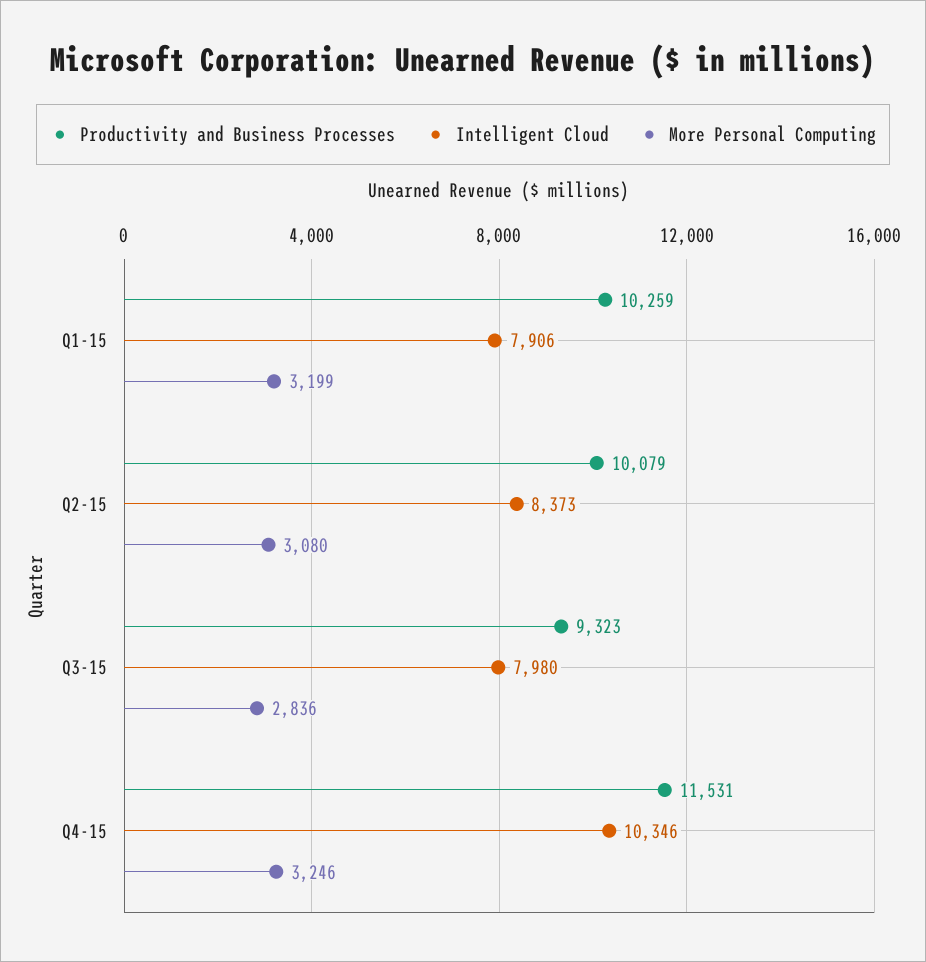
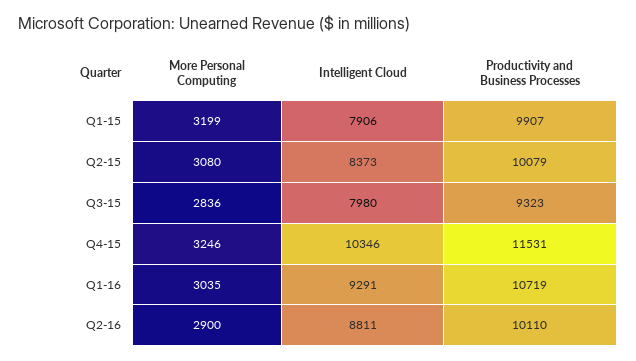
Productivity and Business Processes, Q1-15: 10259 -> 9907
More Personal Computing, Q1-16: none -> 3035
Intelligent Cloud, Q1-16: none -> 9291
Productivity and Business Processes, Q1-16: none -> 10719
More Personal Computing, Q2-16: none -> 2900
Intelligent Cloud, Q2-16: none -> 8811
Productivity and Business Processes, Q2-16: none -> 10110

